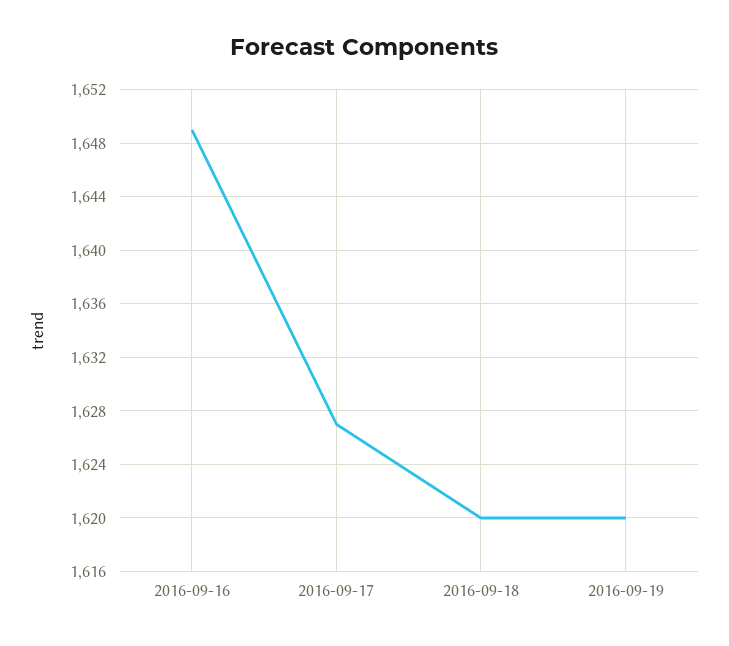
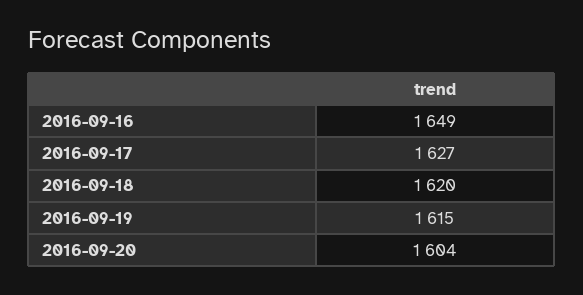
2016-09-19: 1620 -> 1615
2016-09-20: none -> 1604

